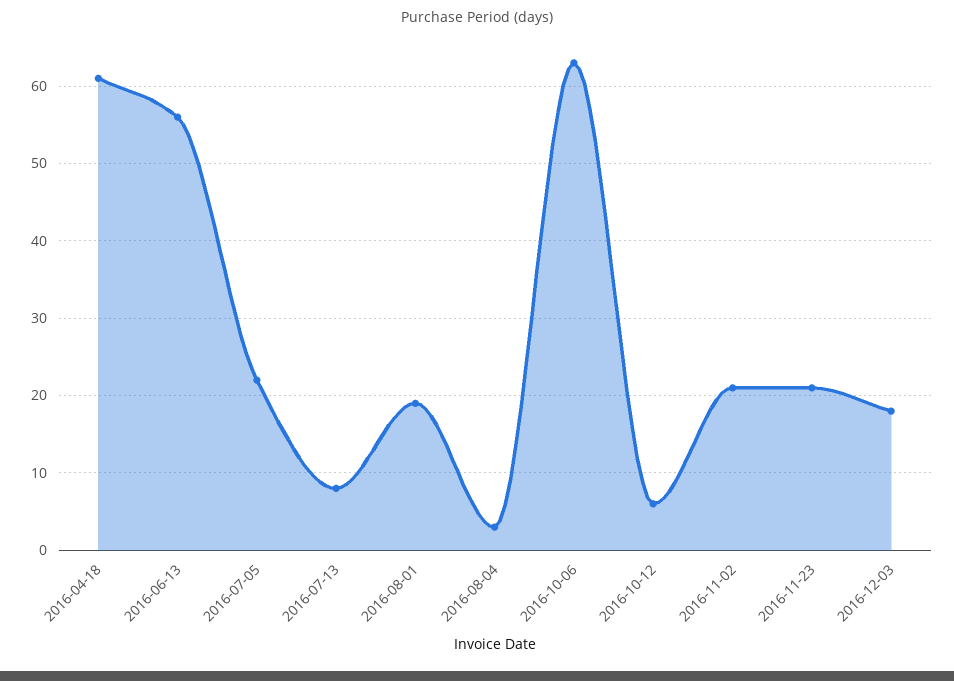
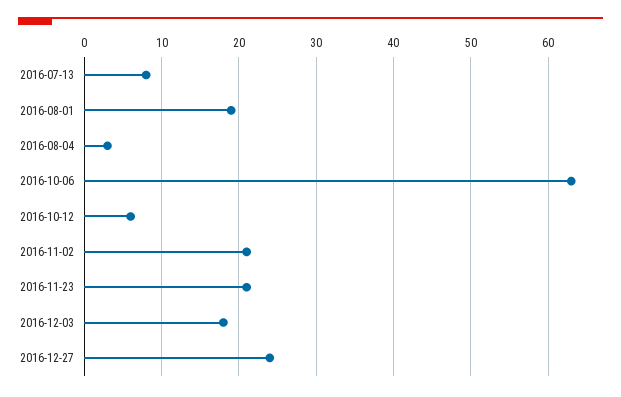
2016-04-18: 61 -> none
2016-06-13: 56 -> none
2016-07-05: 22 -> none
2016-12-27: none -> 24

